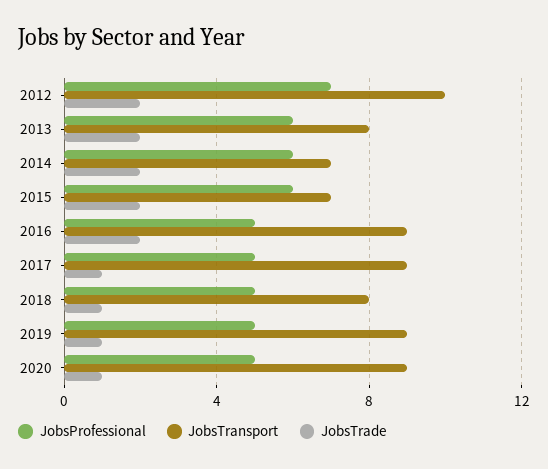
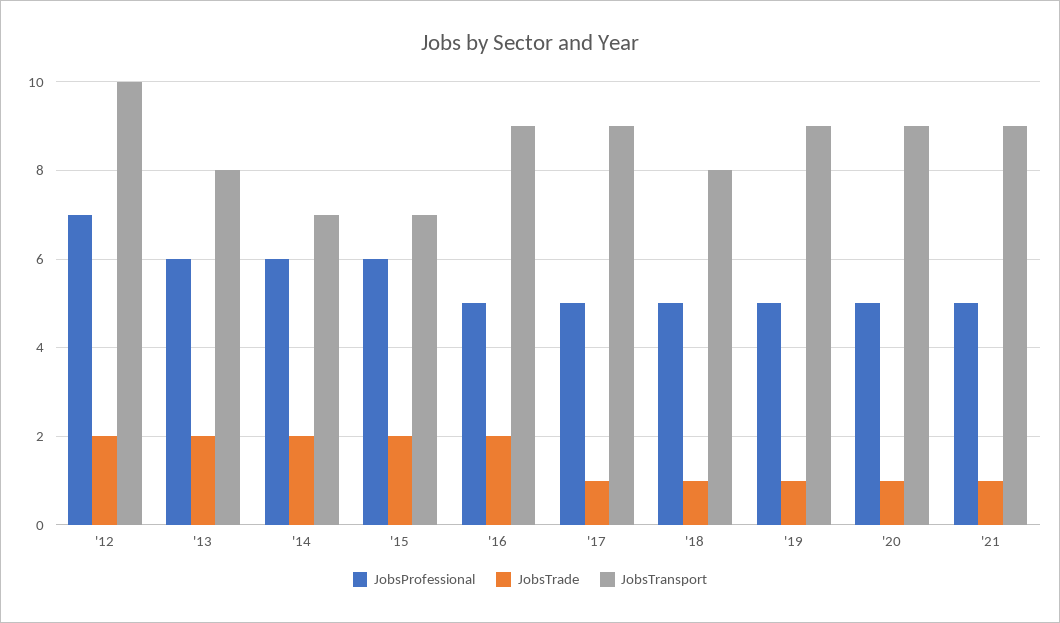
JobsProfessional, '21: none -> 5
JobsTrade, '21: none -> 1
JobsTransport, '21: none -> 9

